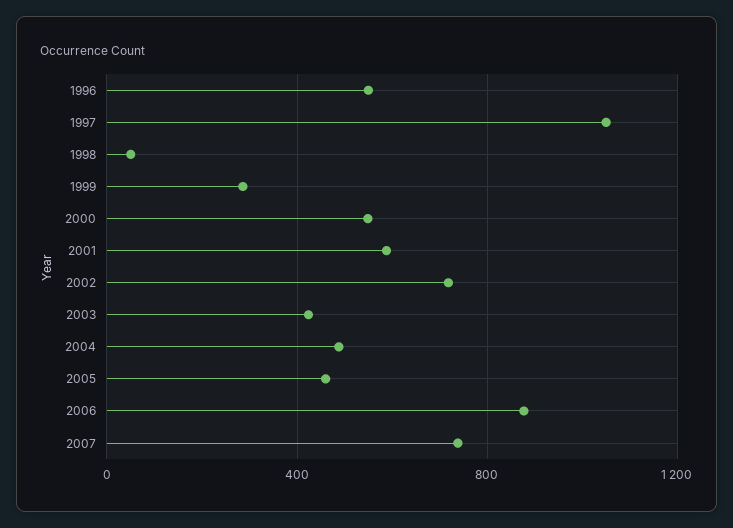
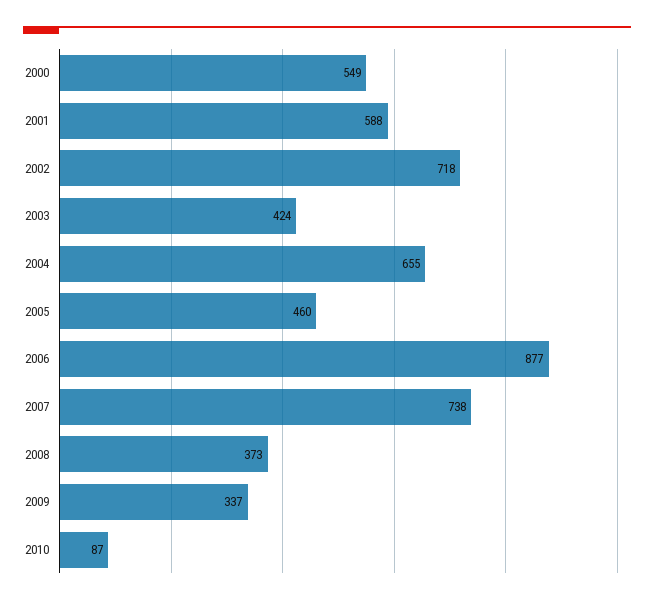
1996: 550 -> none
1997: 1050 -> none
1998: 50 -> none
1999: 300 -> none
2004: 500 -> 655
2008: none -> 373
2009: none -> 337
2010: none -> 87

